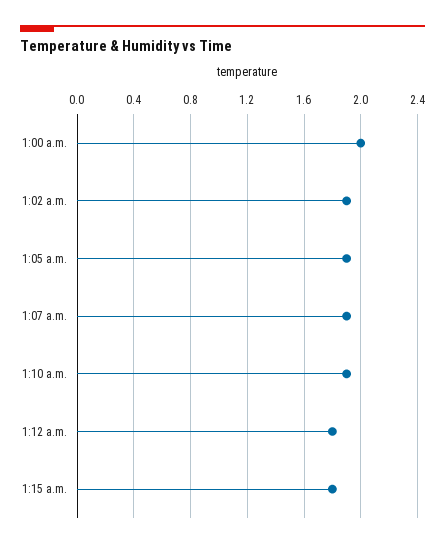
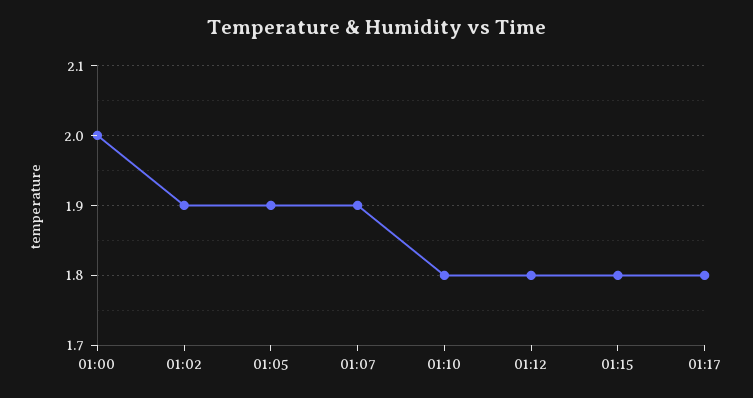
1:10 a.m.: 1.9 -> 1.8
01:17: none -> 1.8

